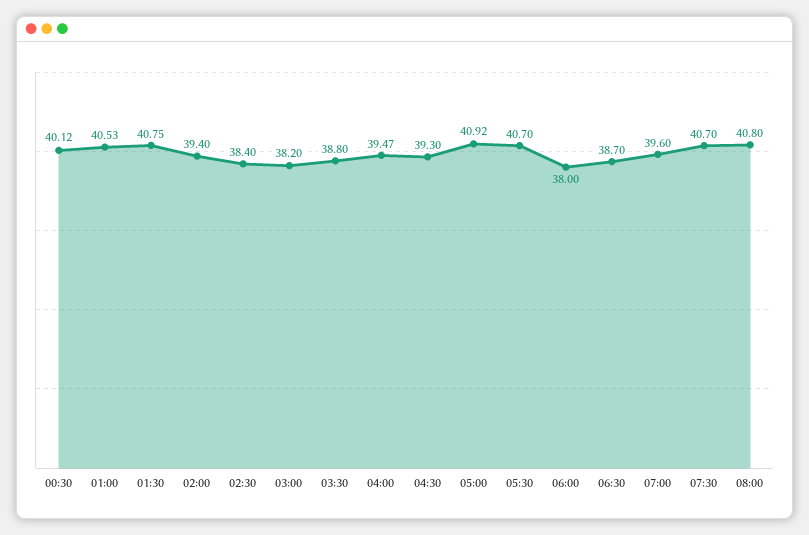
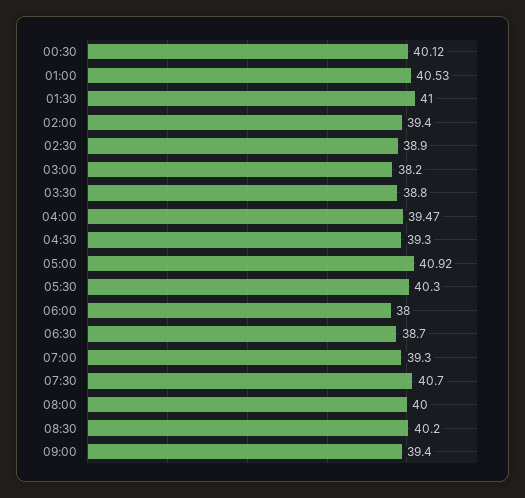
01:30: 40.75 -> 41
02:30: 38.4 -> 38.9
05:30: 40.7 -> 40.3
07:00: 39.6 -> 39.3
08:00: 40.8 -> 40
08:30: none -> 40.2
09:00: none -> 39.4

